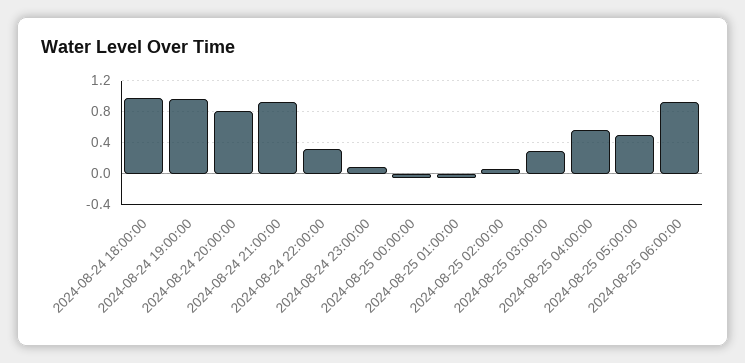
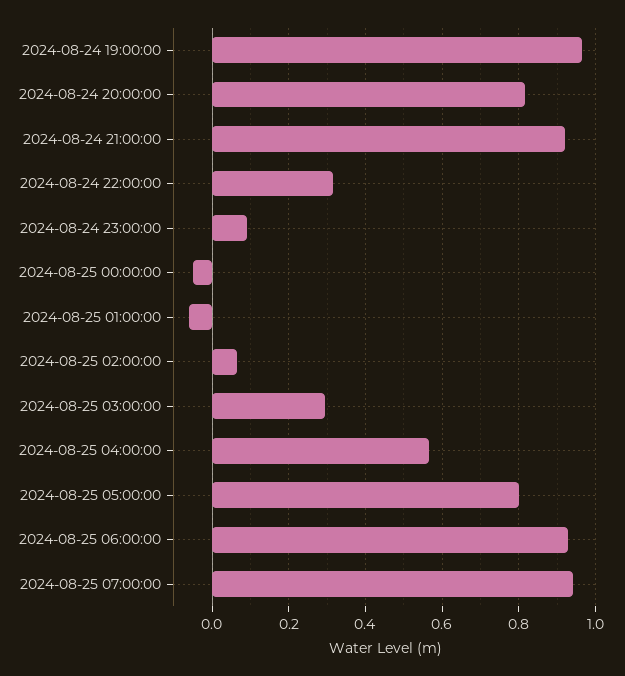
2024-08-24 18:00:00: 1 -> none
2024-08-25 05:00:00: 0.5 -> 0.8
2024-08-25 07:00:00: none -> 0.94

